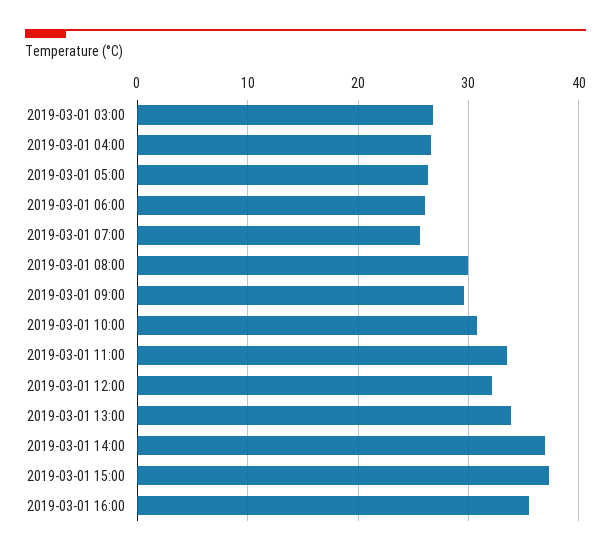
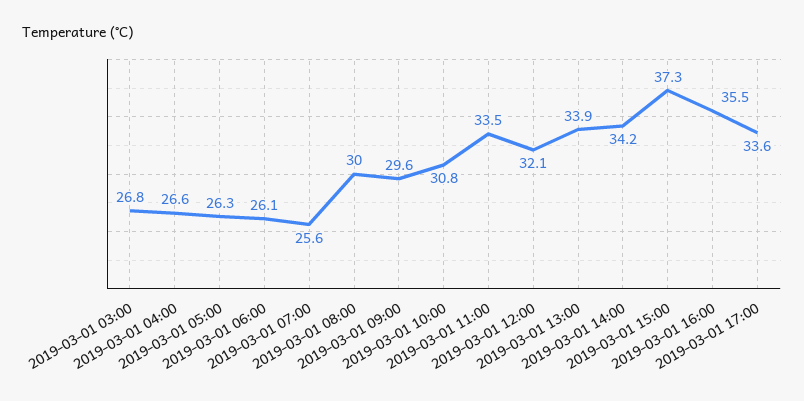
2019-03-01 14:00: 37 -> 34.2
2019-03-01 17:00: none -> 33.6

